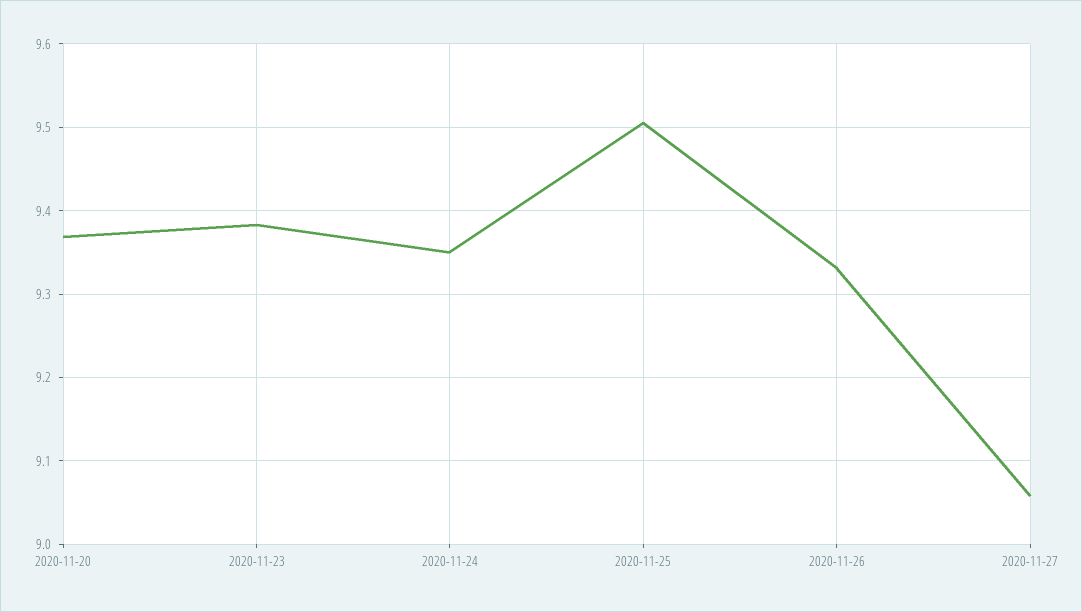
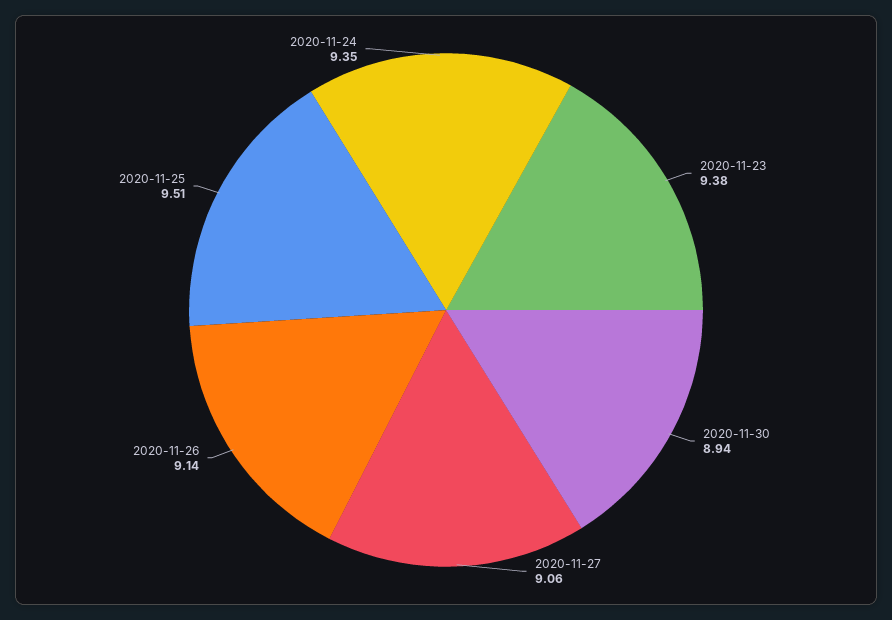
2020-11-20: 9.37 -> none
2020-11-26: 9.33 -> 9.14
2020-11-30: none -> 8.94

